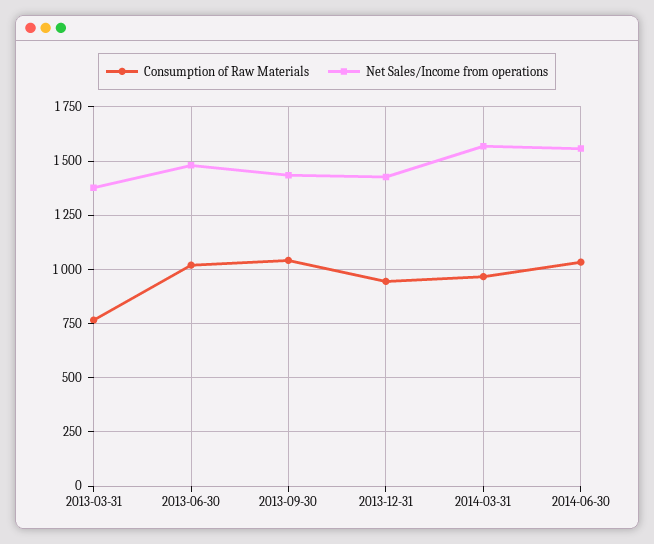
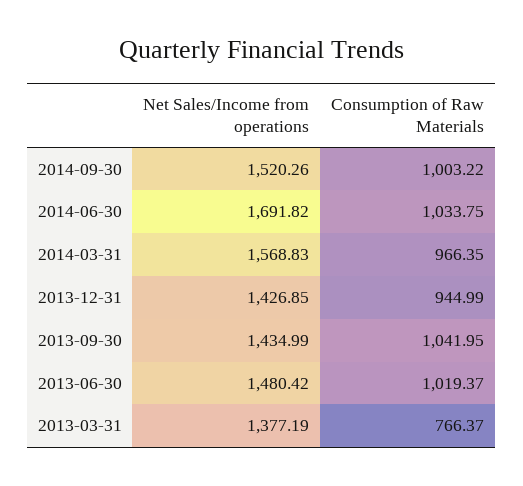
Net Sales/Income from operations, 2014-06-30: 1550 -> 1691.82
Net Sales/Income from operations, 2014-09-30: none -> 1520.26
Consumption of Raw Materials, 2014-09-30: none -> 1003.22

